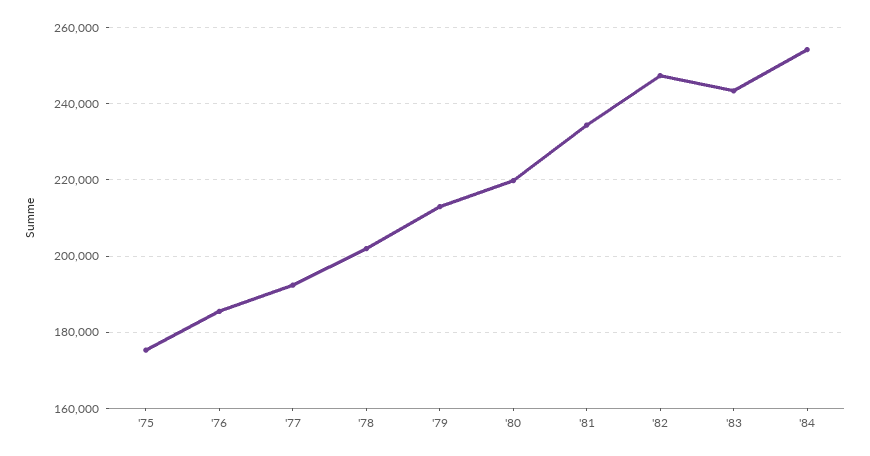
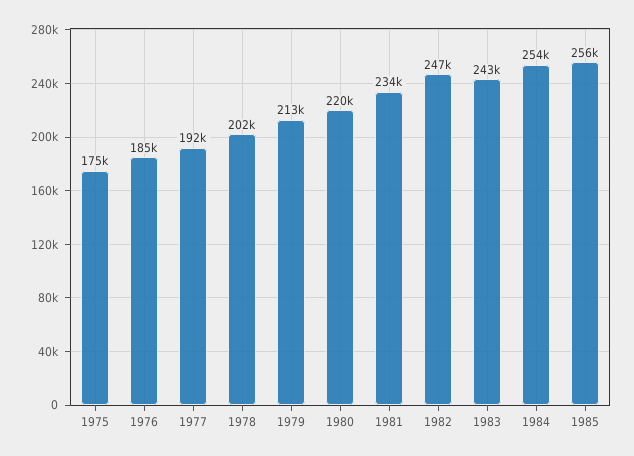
1985: none -> 256000

